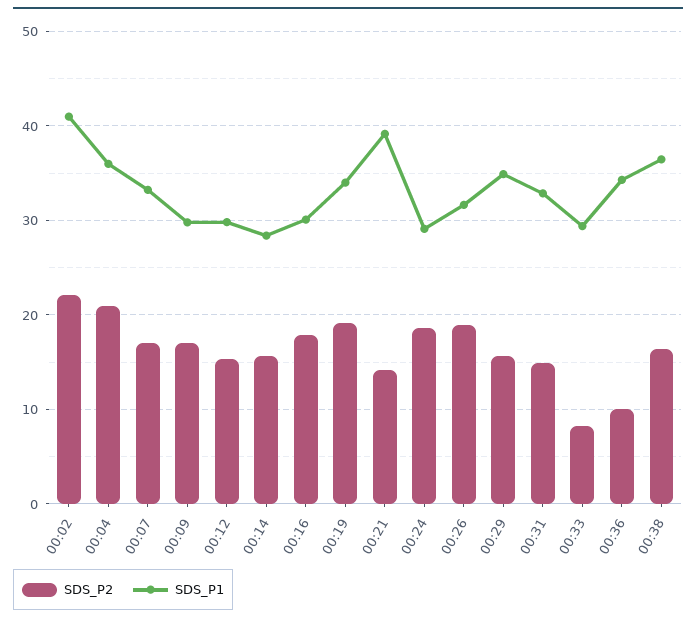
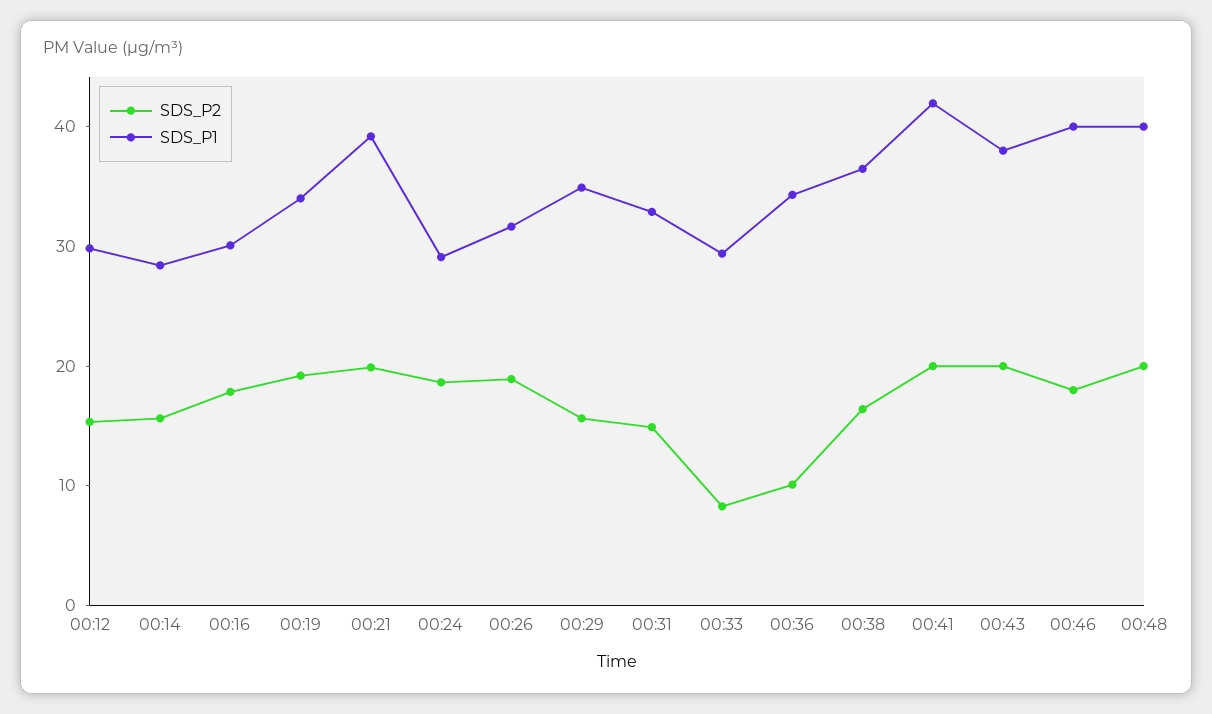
SDS_P2, 00:02: 22 -> none
SDS_P1, 00:02: 41 -> none
SDS_P2, 00:04: 21 -> none
SDS_P1, 00:04: 36 -> none
SDS_P2, 00:07: 17 -> none
SDS_P1, 00:07: 33 -> none
SDS_P2, 00:09: 17 -> none
SDS_P1, 00:09: 30 -> none
SDS_P2, 00:21: 14 -> 20
SDS_P2, 00:41: none -> 20
SDS_P1, 00:41: none -> 42
SDS_P2, 00:43: none -> 20
SDS_P1, 00:43: none -> 38
SDS_P2, 00:46: none -> 18
SDS_P1, 00:46: none -> 40
SDS_P2, 00:48: none -> 20
SDS_P1, 00:48: none -> 40

